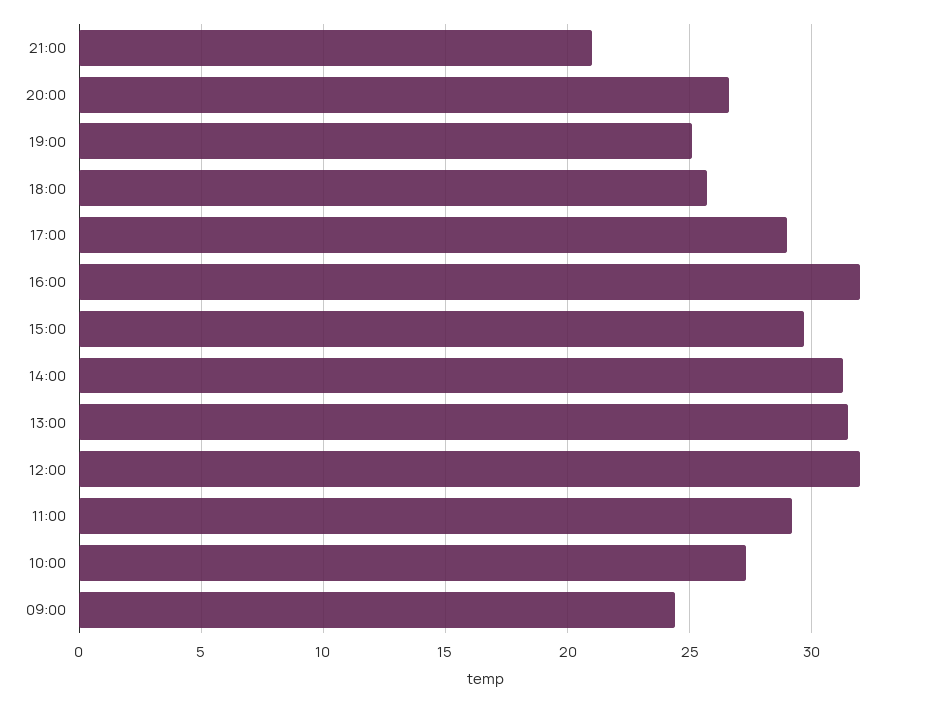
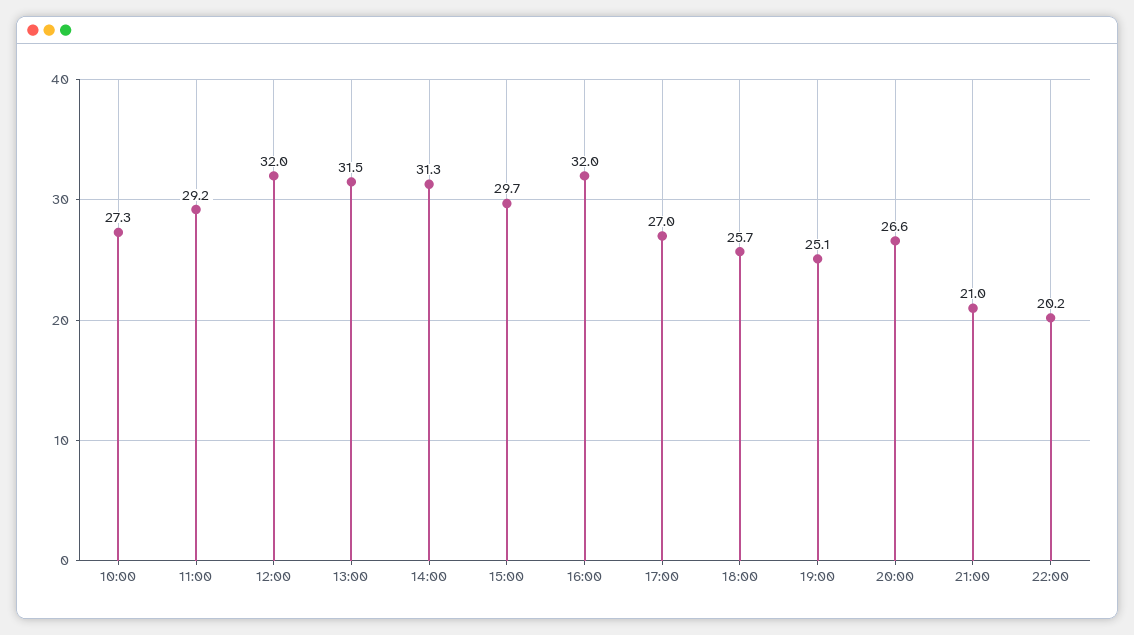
17:00: 29 -> 27
09:00: 24.5 -> none
22:00: none -> 20.2

